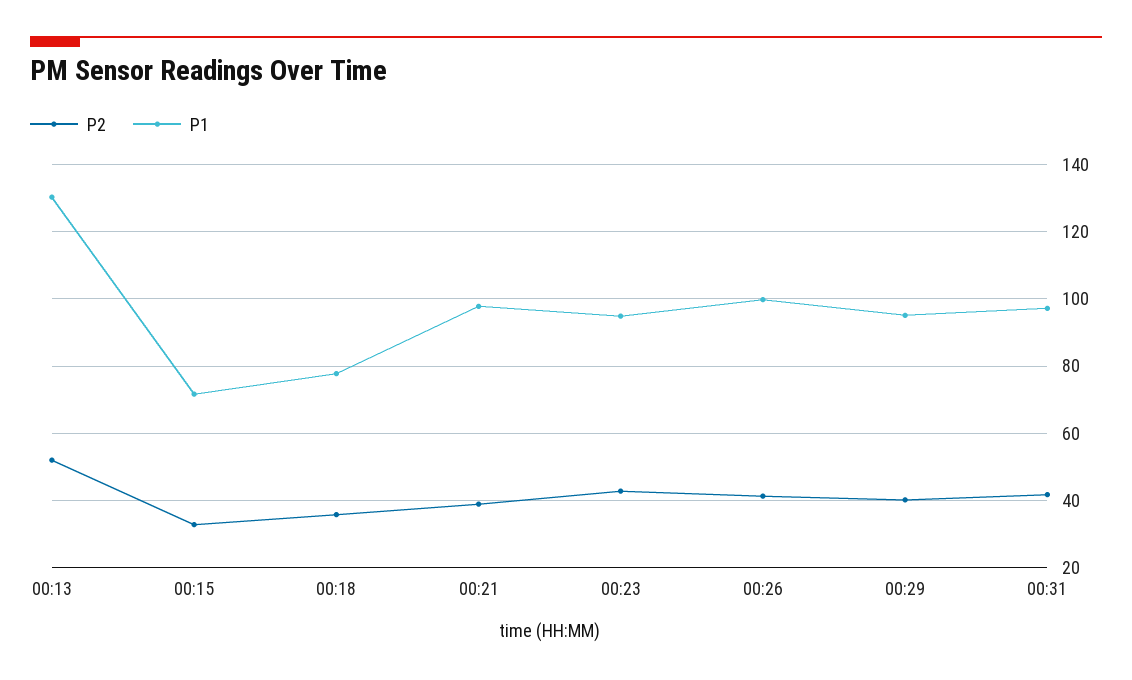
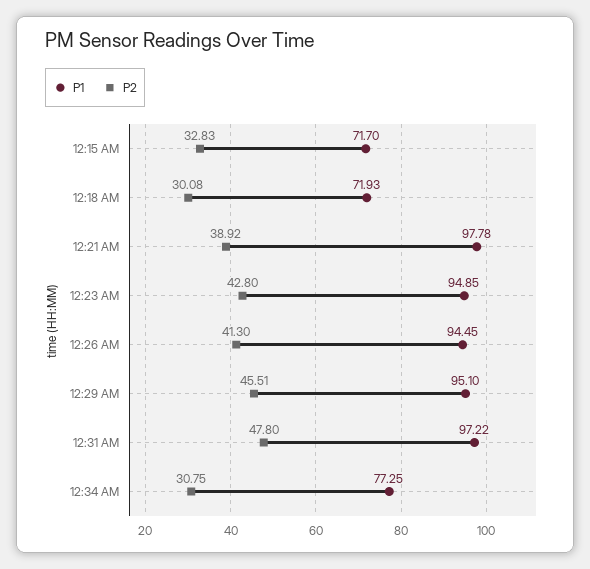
P2, 00:13: 52 -> none
P1, 00:13: 130 -> none
P2, 00:18: 36 -> 30.08
P1, 00:18: 78 -> 71.93
P1, 00:26: 100 -> 94.45
P2, 00:29: 40 -> 45.51
P2, 00:31: 42 -> 47.8
P1, 12:34 AM: none -> 77.25
P2, 12:34 AM: none -> 30.75

